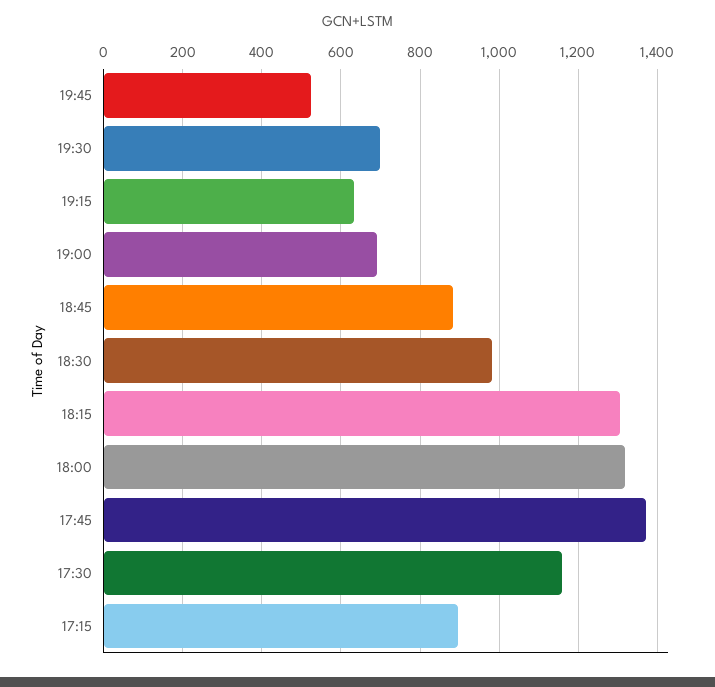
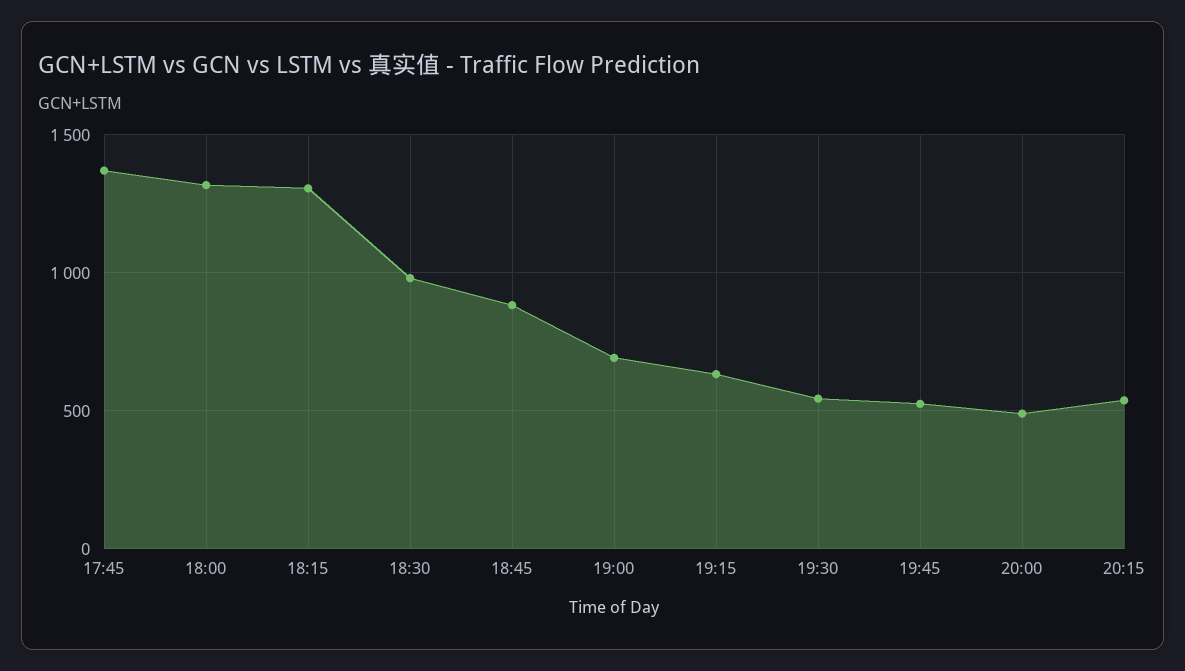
19:30: 700 -> 550
17:30: 1160 -> none
17:15: 900 -> none
20:00: none -> 500
20:15: none -> 550

